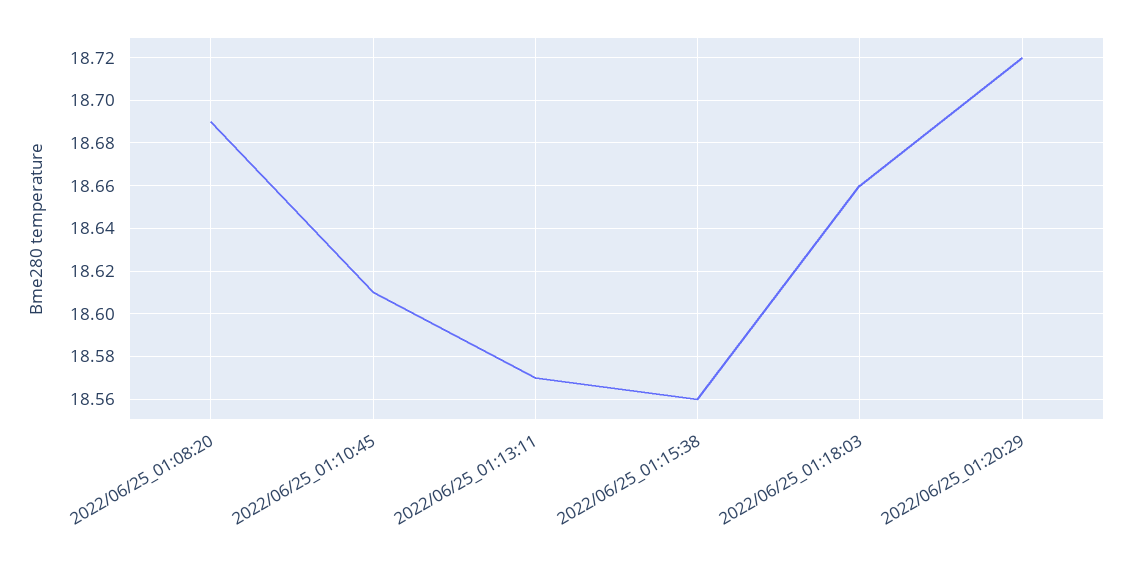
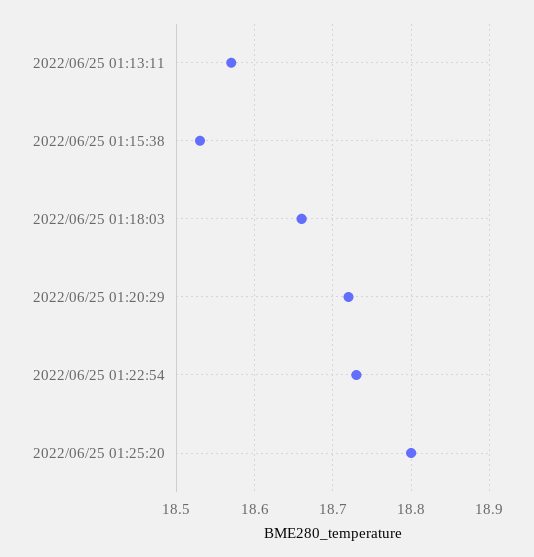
2022/06/25_01:08:20: 18.69 -> none
2022/06/25_01:10:45: 18.61 -> none
2022/06/25_01:15:38: 18.56 -> 18.53
2022/06/25 01:22:54: none -> 18.73
2022/06/25 01:25:20: none -> 18.8

